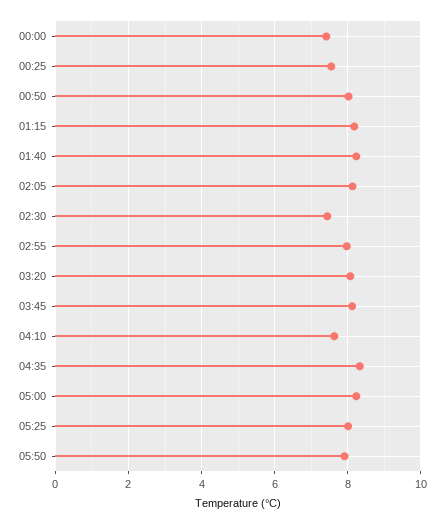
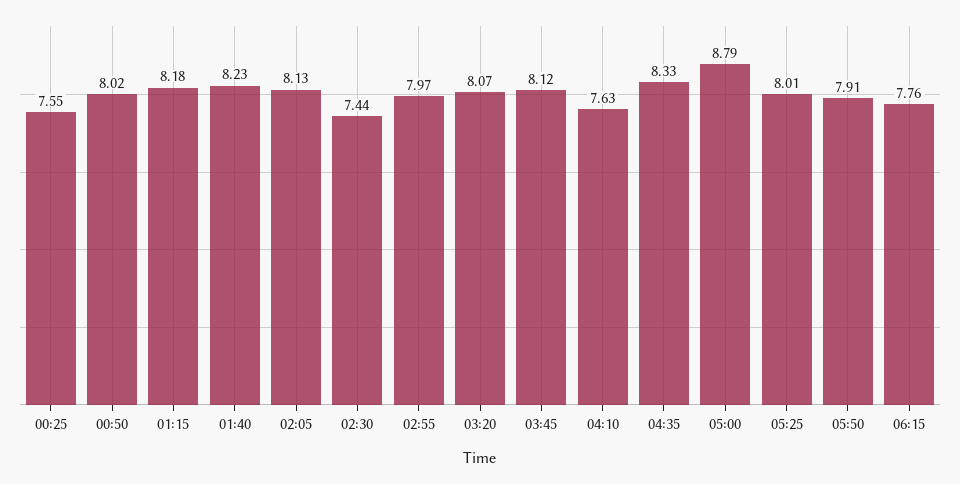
00:00: 7.4 -> none
05:00: 8.2 -> 8.79
06:15: none -> 7.76

